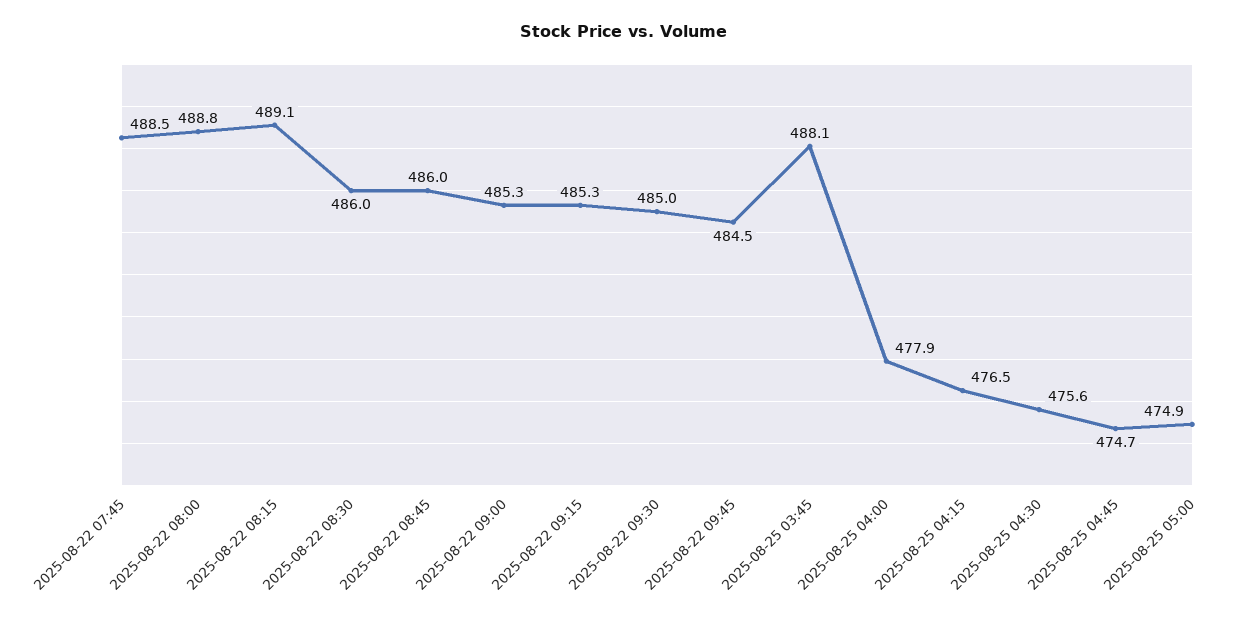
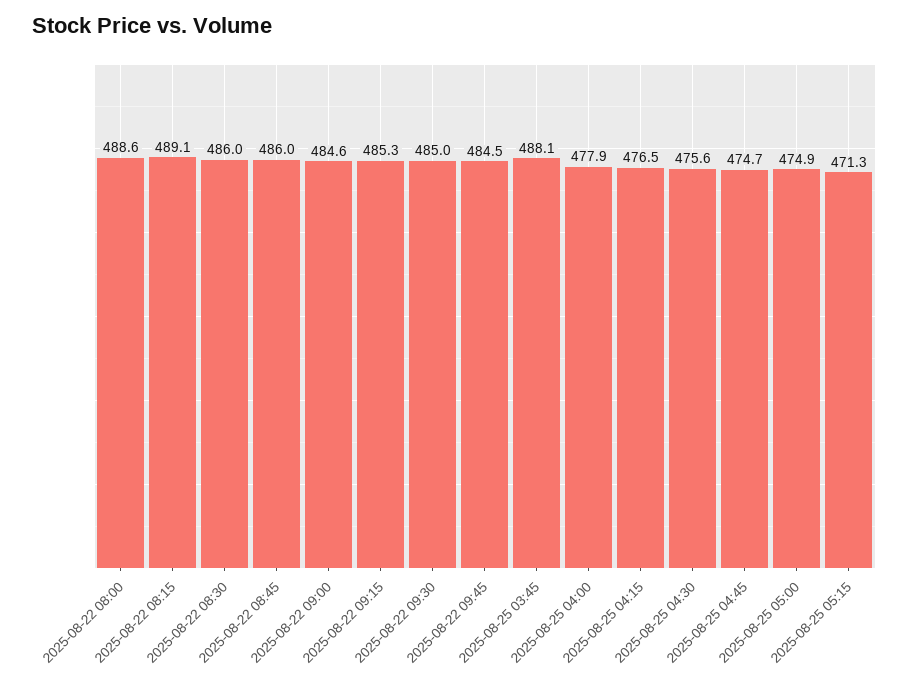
2025-08-22 07:45: 488.5 -> none
2025-08-22 08:00: 488.8 -> 488.6
2025-08-22 09:00: 485.3 -> 484.6
2025-08-25 05:15: none -> 471.3

